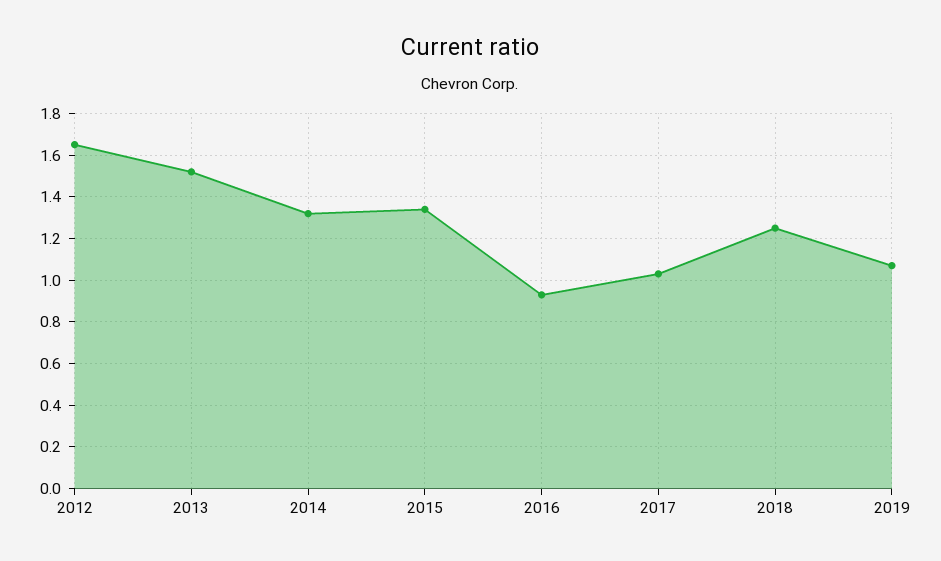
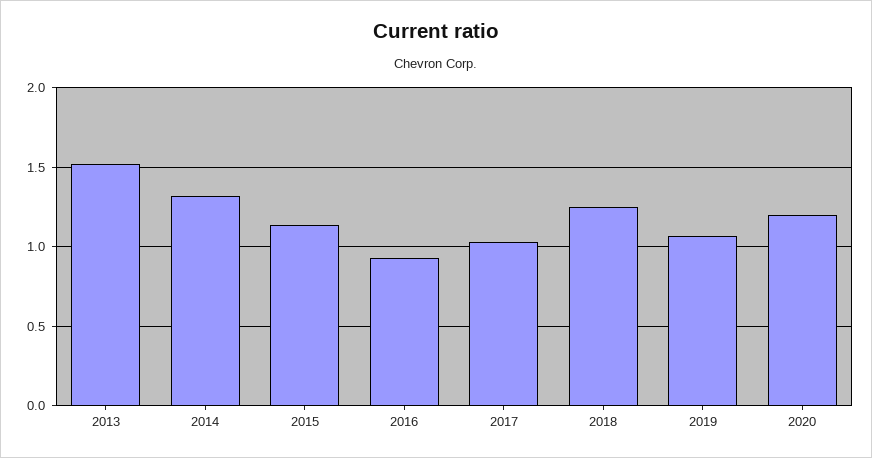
2012: 1.65 -> none
2015: 1.35 -> 1.15
2020: none -> 1.2

